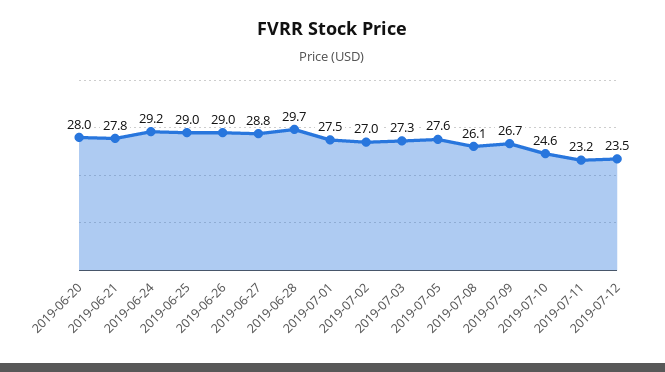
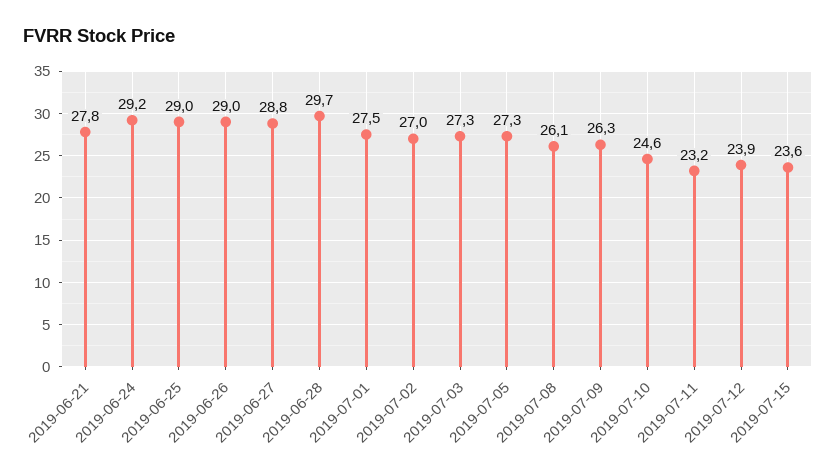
2019-06-20: 28 -> none
2019-07-05: 27.6 -> 27.3
2019-07-09: 26.7 -> 26.3
2019-07-12: 23.5 -> 23.9
2019-07-15: none -> 23.6

